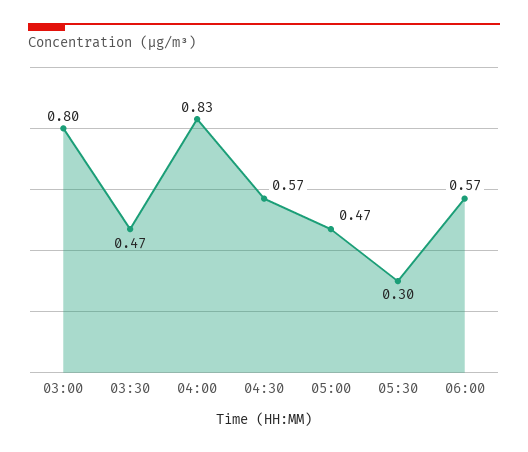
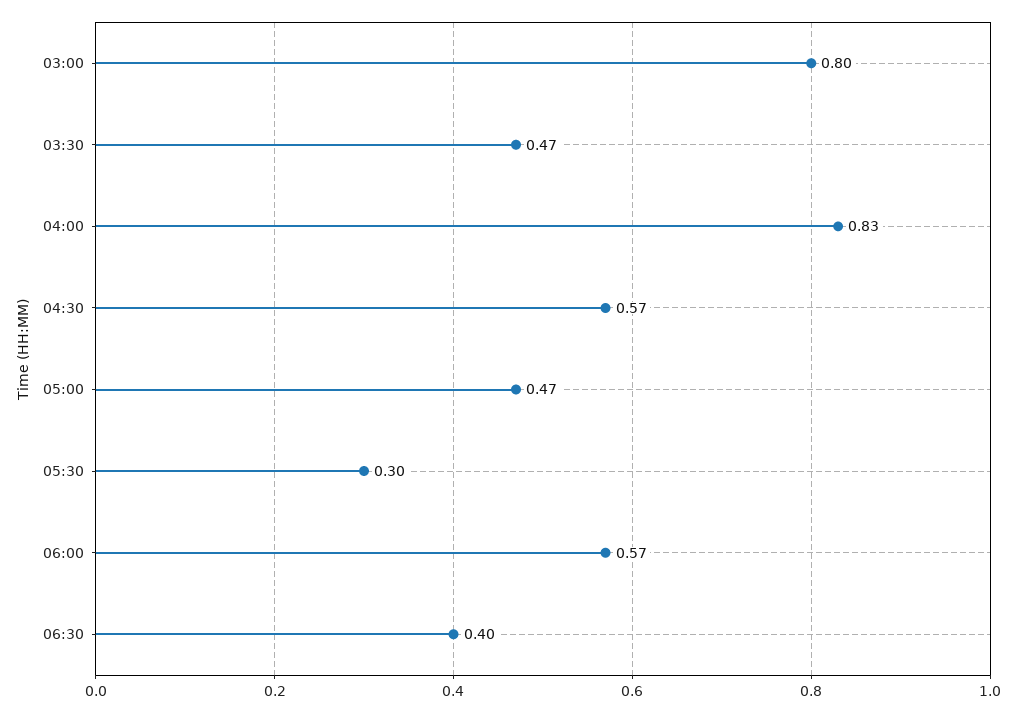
06:30: none -> 0.4

